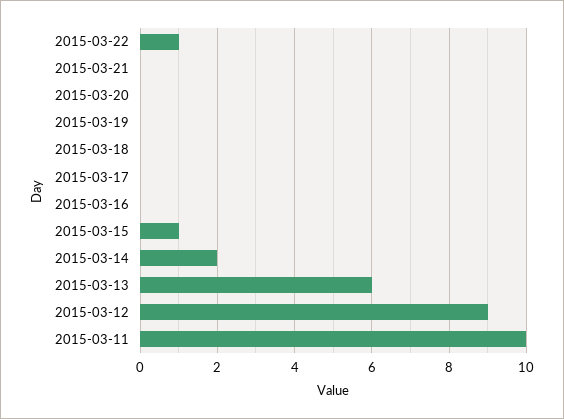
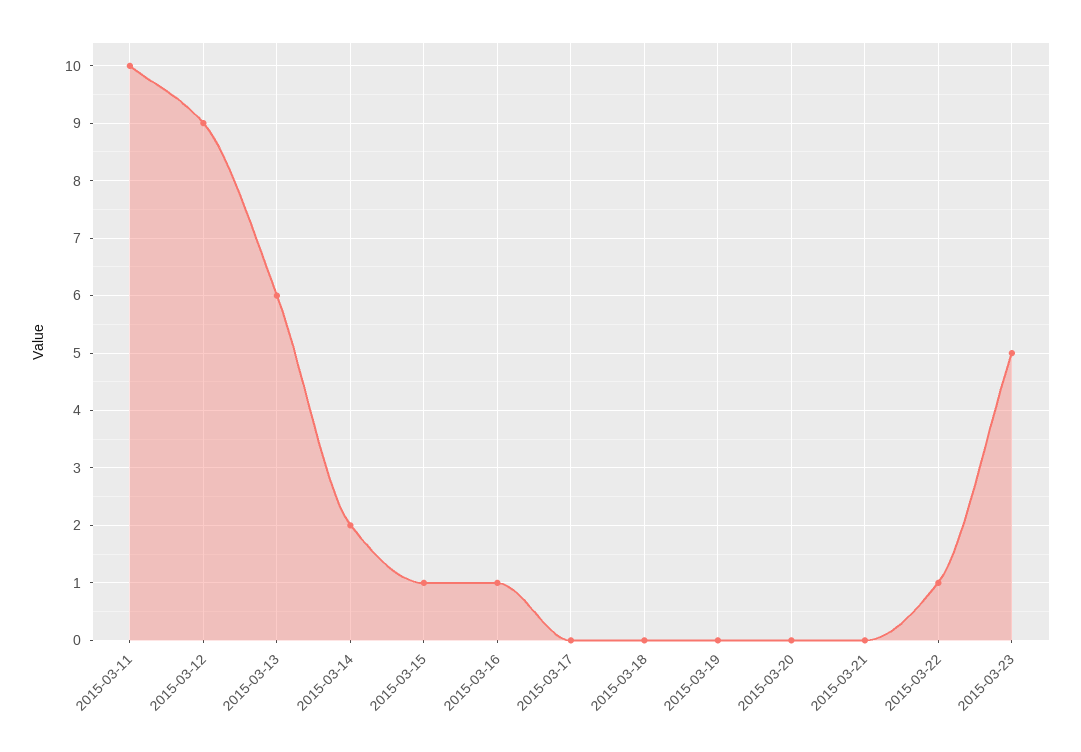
2015-03-16: 0 -> 1
2015-03-23: none -> 5

